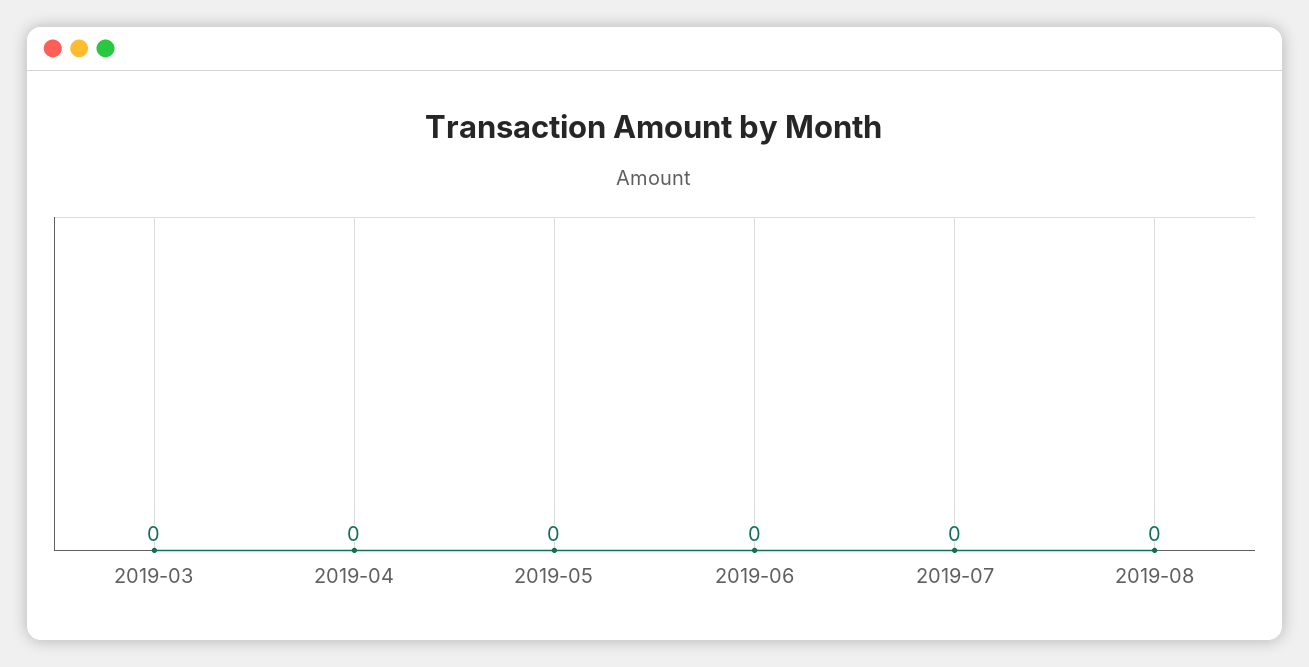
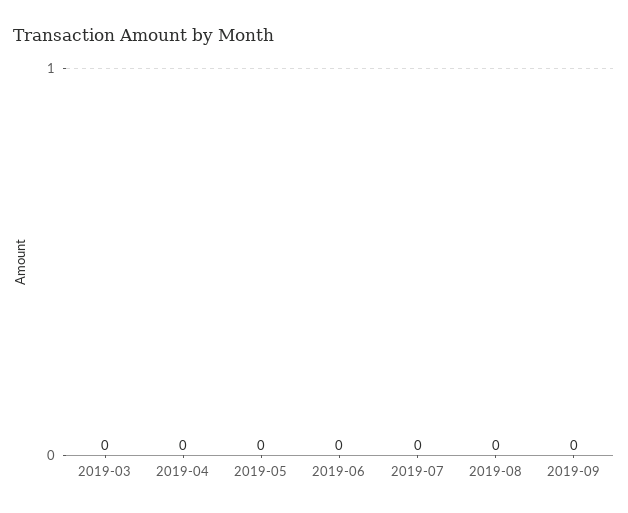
2019-09: none -> 0

